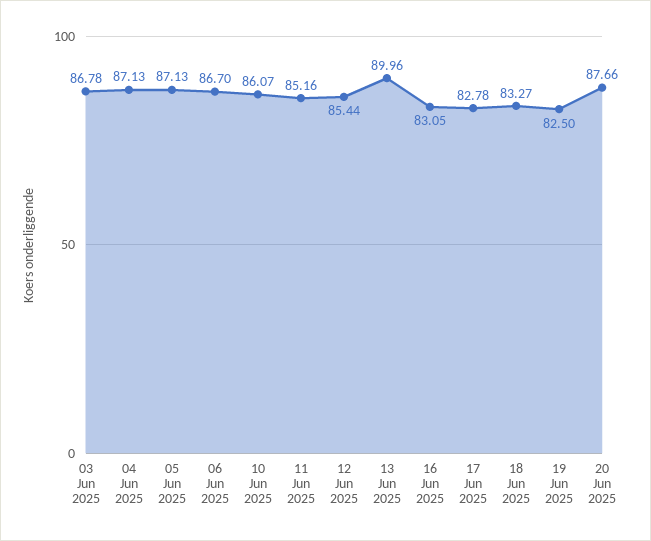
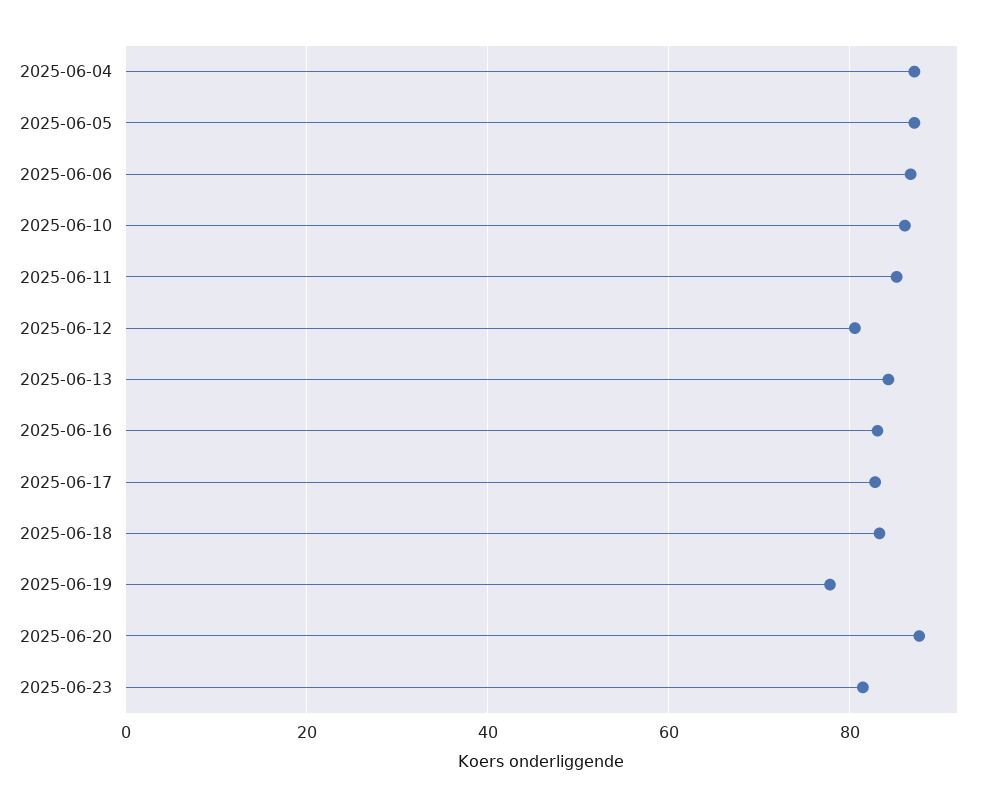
03 Jun 2025: 86.78 -> none
12 Jun 2025: 85.44 -> 80
13 Jun 2025: 89.96 -> 84
19 Jun 2025: 82.5 -> 78
2025-06-23: none -> 82

